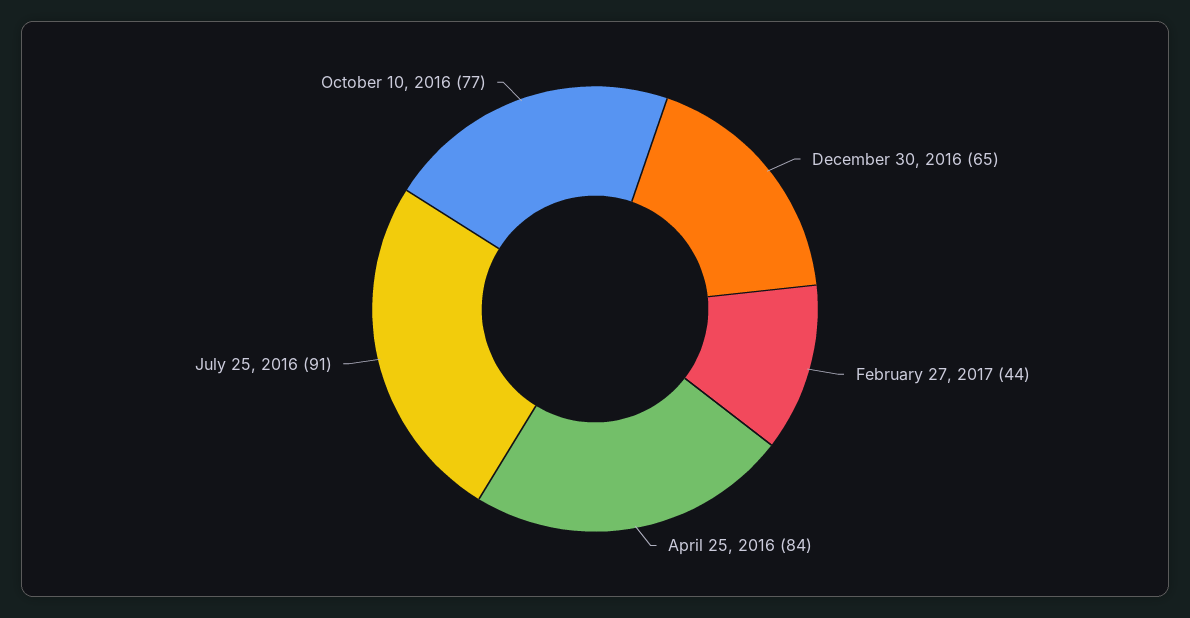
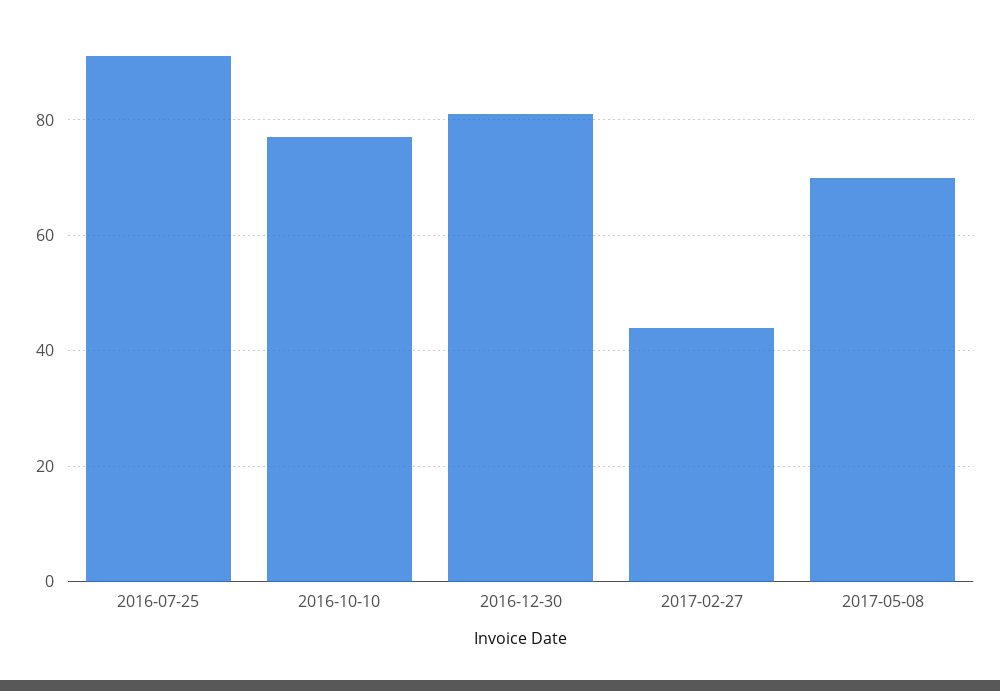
December 30, 2016: 65 -> 80
April 25, 2016: 84 -> none
2017-05-08: none -> 70

